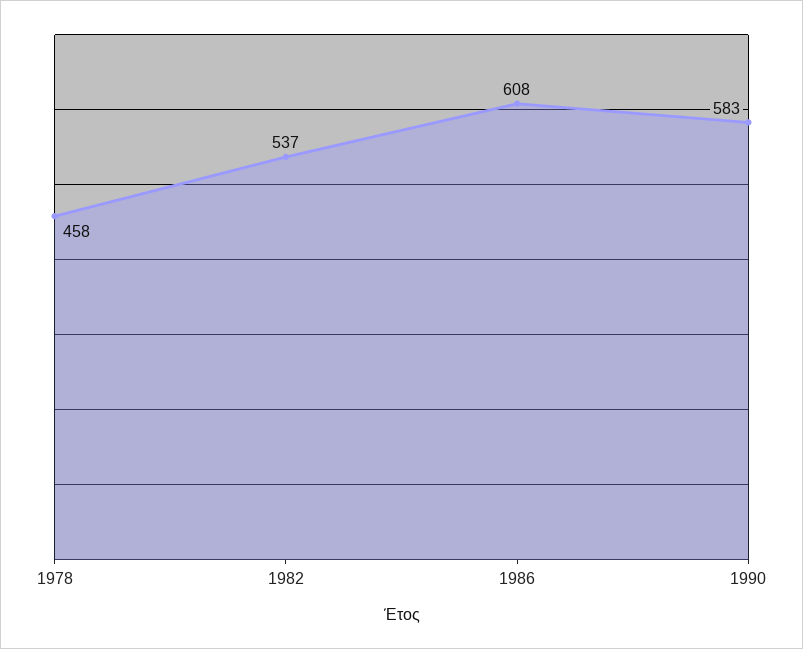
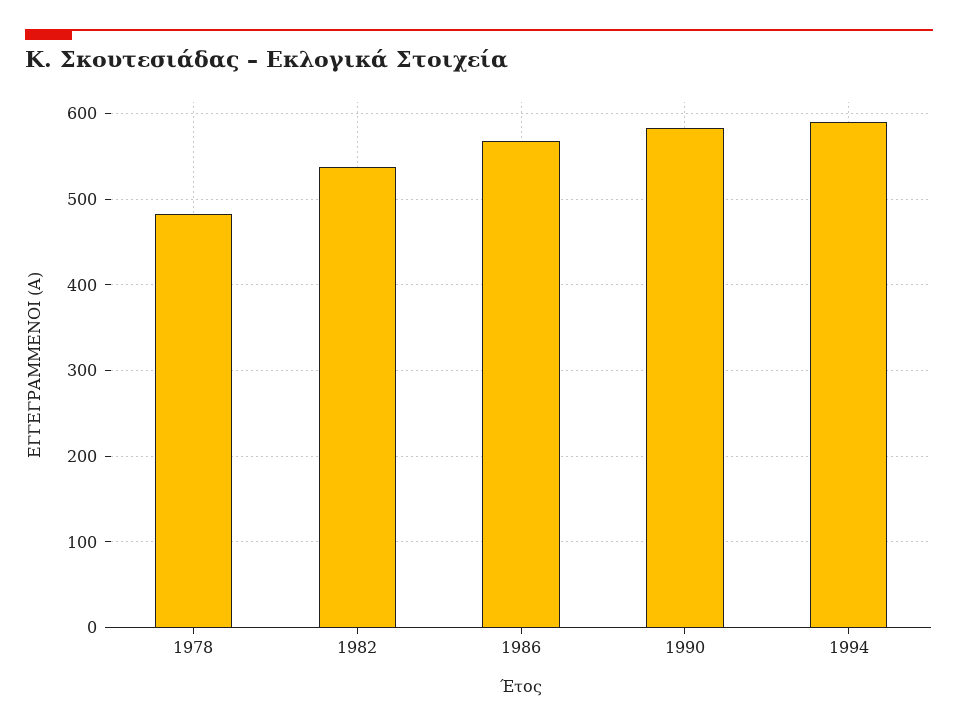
1978: 458 -> 480
1986: 608 -> 570
1994: none -> 590

